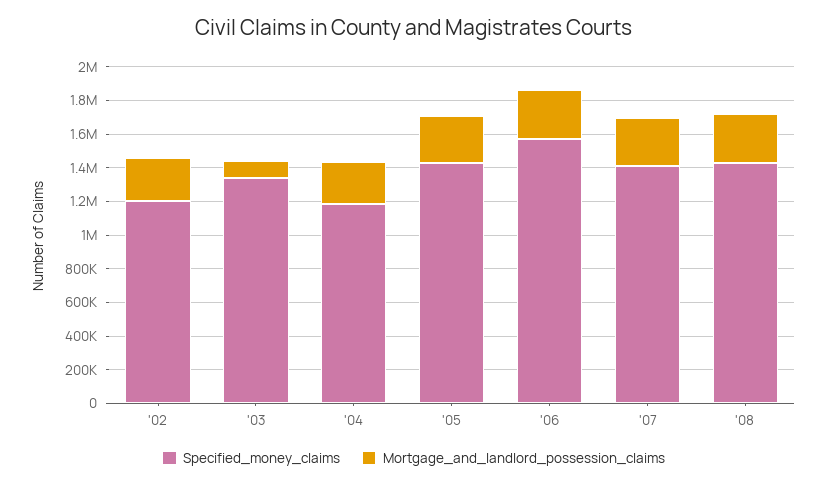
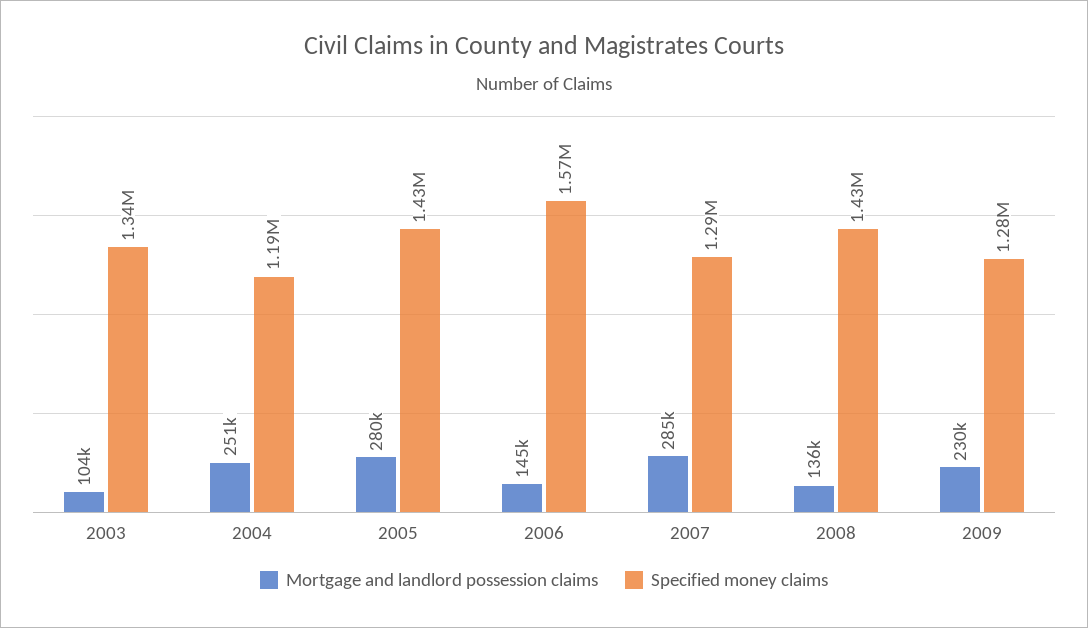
Specified_money_claims, '02: 1200000 -> none
Mortgage_and_landlord_possession_claims, '02: 250000 -> none
Mortgage_and_landlord_possession_claims, '06: 300000 -> 145000
Specified_money_claims, '07: 1400000 -> 1290000
Mortgage_and_landlord_possession_claims, '08: 300000 -> 136000
Mortgage_and_landlord_possession_claims, 2009: none -> 230000
Specified_money_claims, 2009: none -> 1280000

